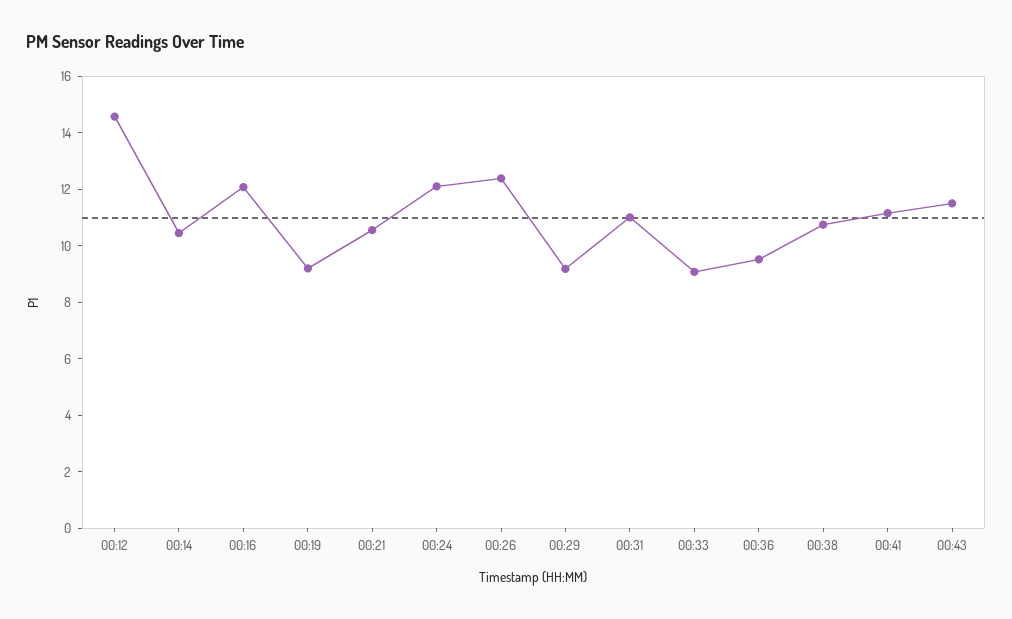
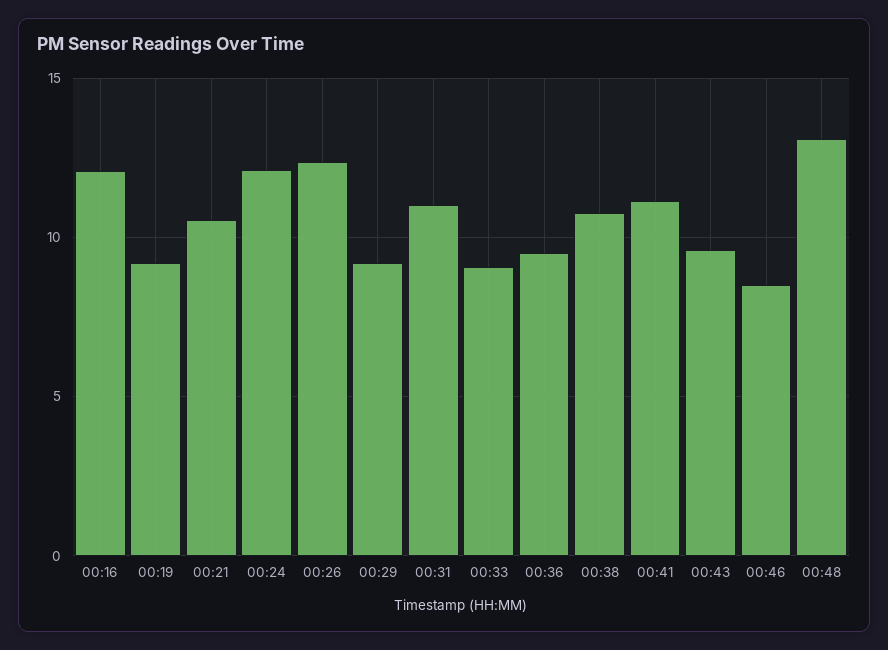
00:12: 14.5 -> none
00:14: 10.5 -> none
00:43: 11.5 -> 9.5
00:46: none -> 8.5
00:48: none -> 13

